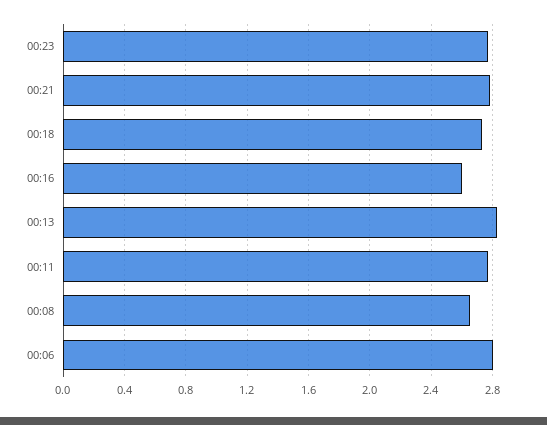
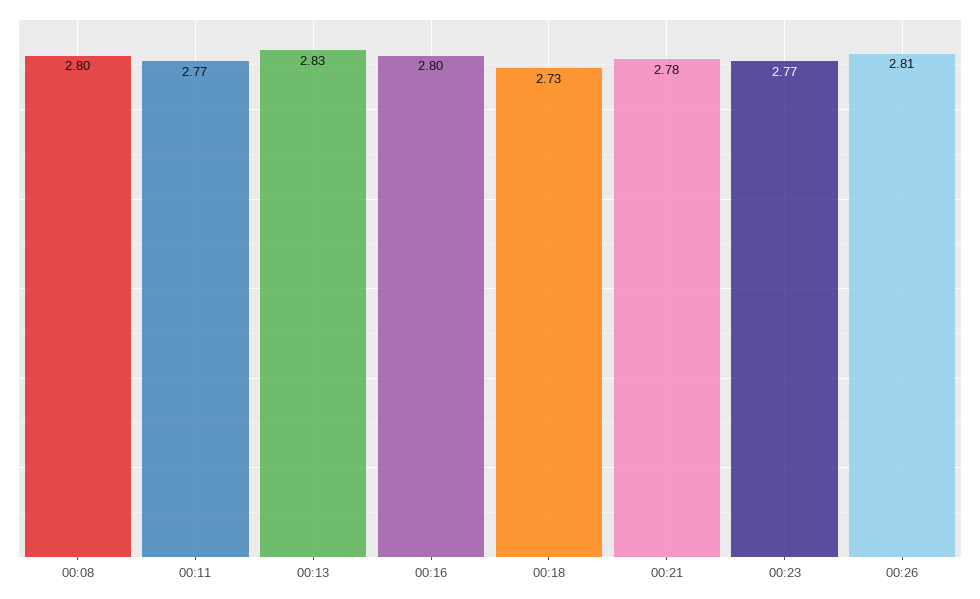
00:16: 2.6 -> 2.8
00:08: 2.65 -> 2.8
00:06: 2.8 -> none
00:26: none -> 2.81

